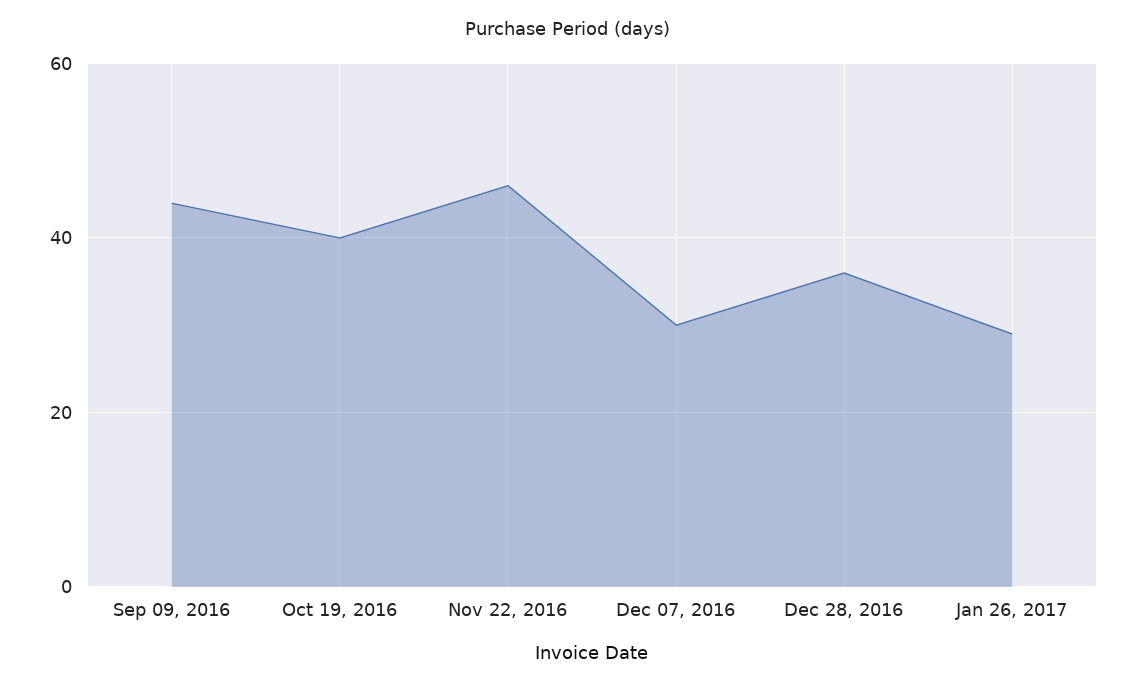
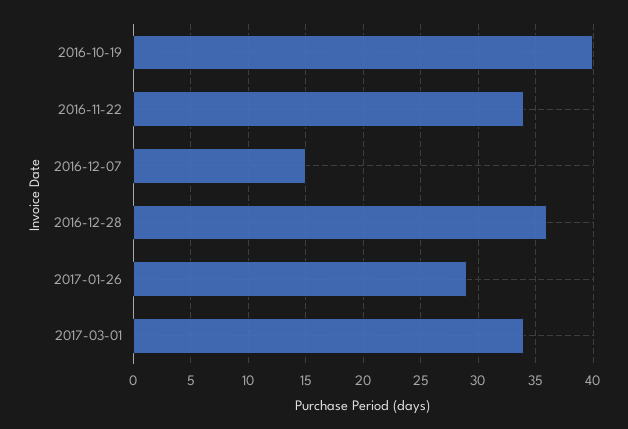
Sep 09, 2016: 45 -> none
Nov 22, 2016: 45 -> 34
Dec 07, 2016: 30 -> 15
2017-03-01: none -> 34

